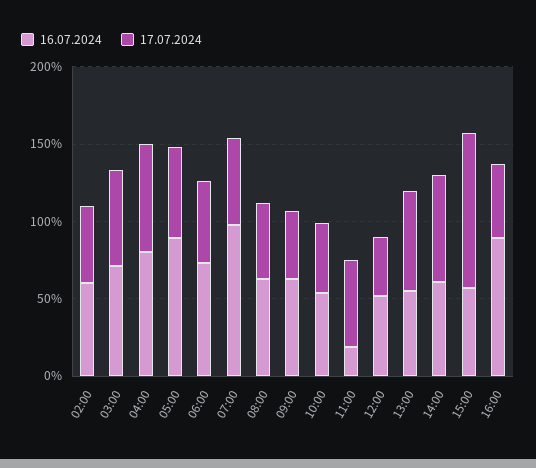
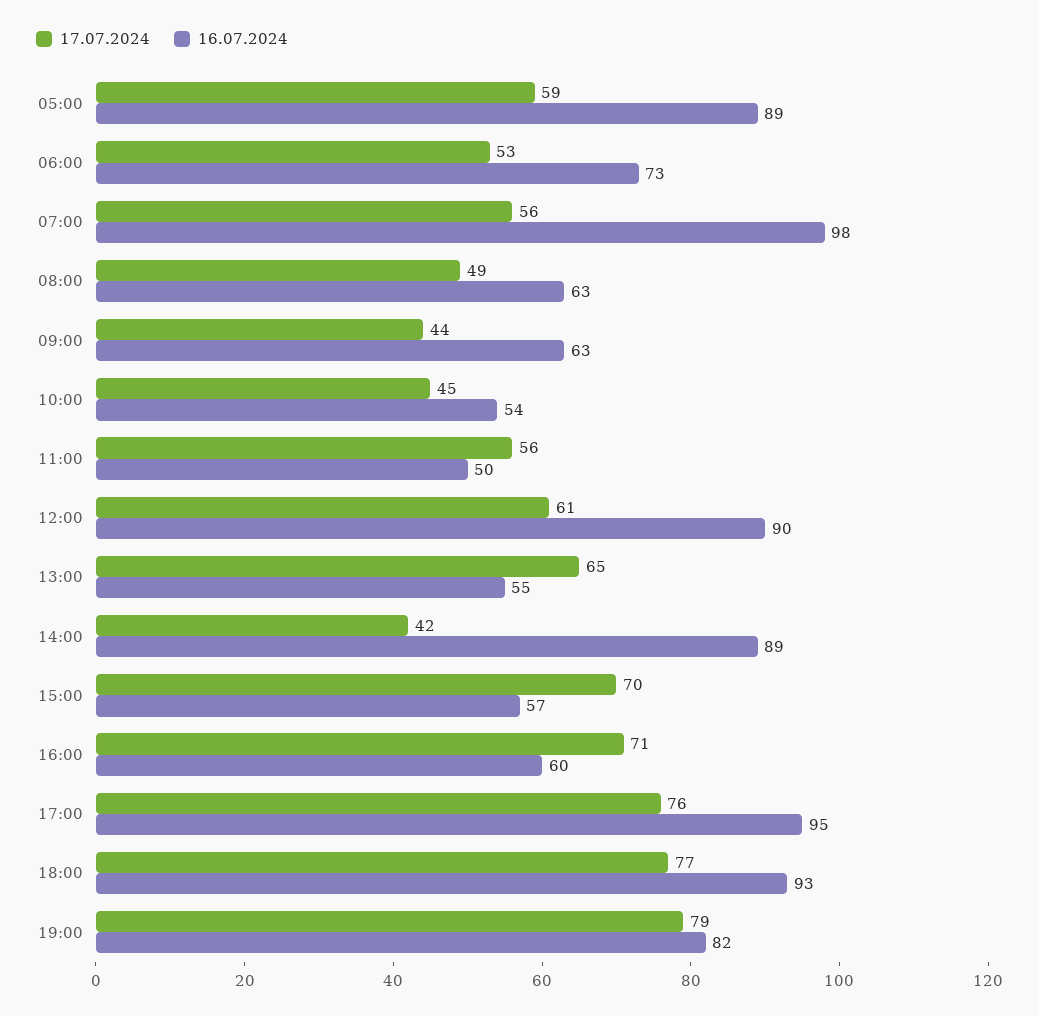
16.07.2024, 02:00: 60 -> none
17.07.2024, 02:00: 50 -> none
16.07.2024, 03:00: 70 -> none
17.07.2024, 03:00: 60 -> none
16.07.2024, 04:00: 80 -> none
17.07.2024, 04:00: 70 -> none
16.07.2024, 11:00: 20 -> 50
16.07.2024, 12:00: 50 -> 90
17.07.2024, 12:00: 40 -> 61
16.07.2024, 14:00: 60 -> 89
17.07.2024, 14:00: 70 -> 42
17.07.2024, 15:00: 100 -> 70
16.07.2024, 16:00: 90 -> 60
17.07.2024, 16:00: 50 -> 71
17.07.2024, 17:00: none -> 76
16.07.2024, 17:00: none -> 95
17.07.2024, 18:00: none -> 77
16.07.2024, 18:00: none -> 93
17.07.2024, 19:00: none -> 79
16.07.2024, 19:00: none -> 82

